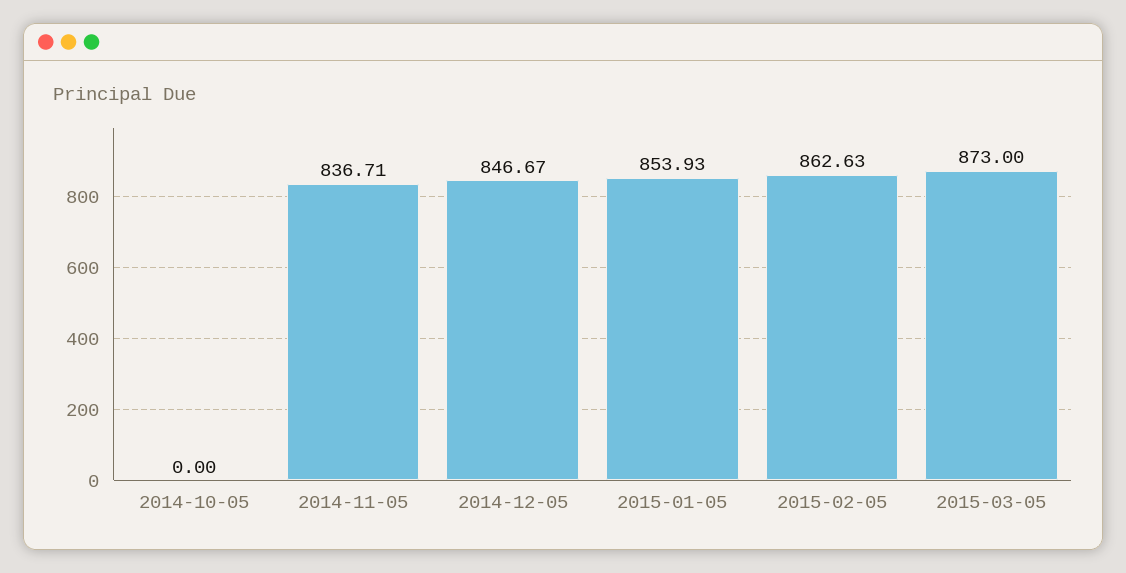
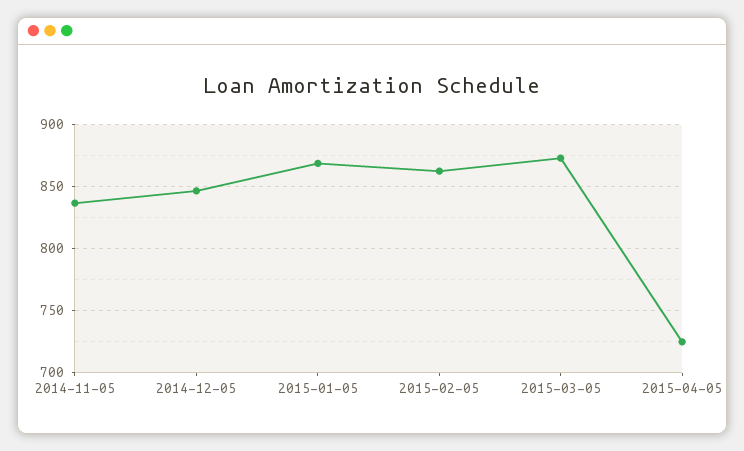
2014-10-05: 0 -> none
2015-01-05: 853.93 -> 870
2015-04-05: none -> 725

